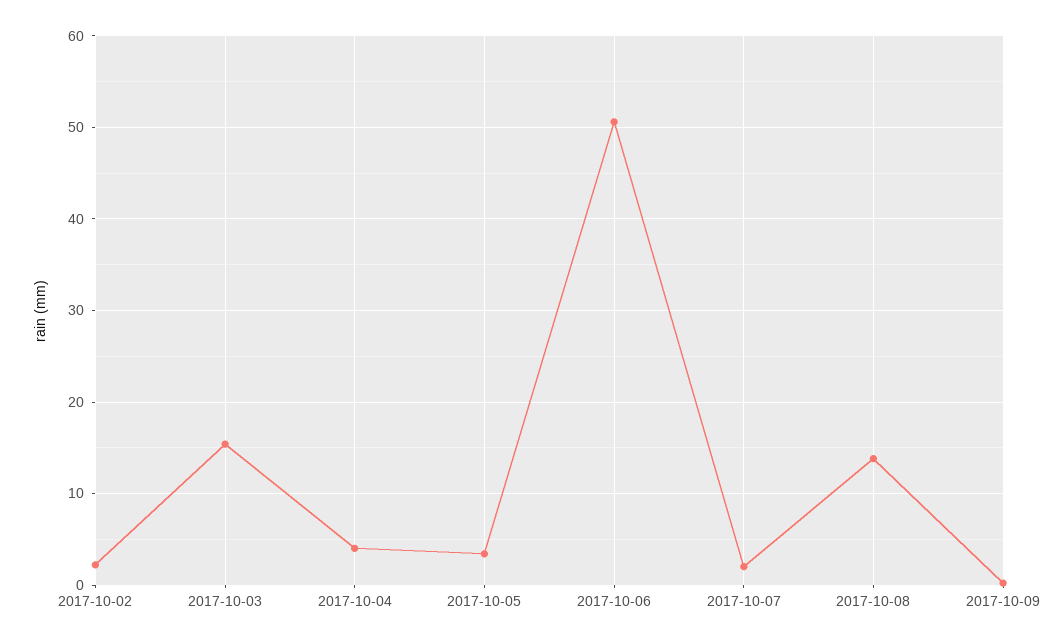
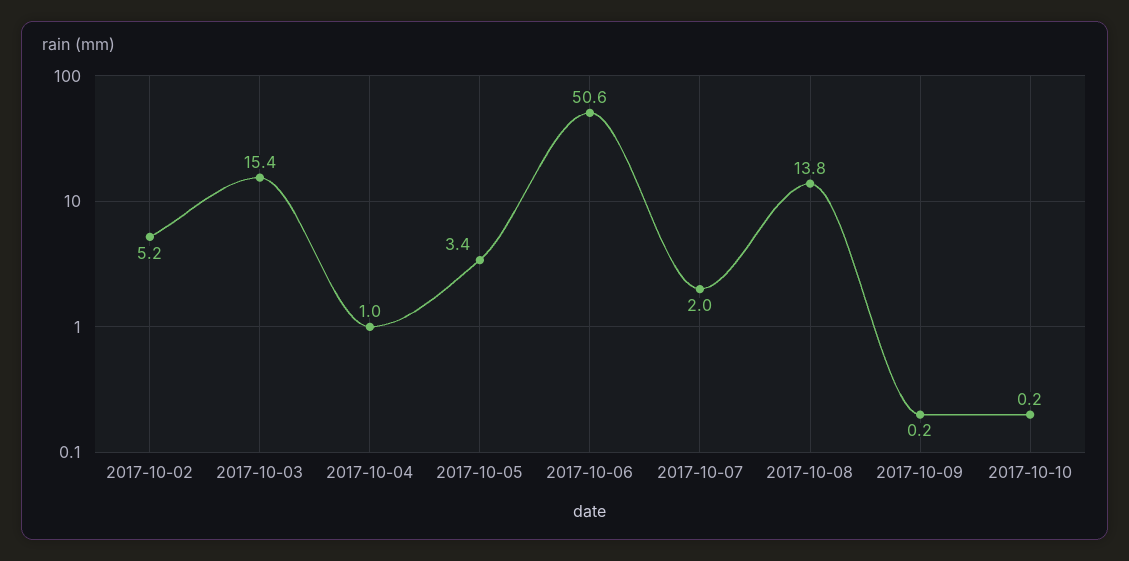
2017-10-02: 2 -> 5.2
2017-10-04: 4 -> 1
2017-10-10: none -> 0.2

